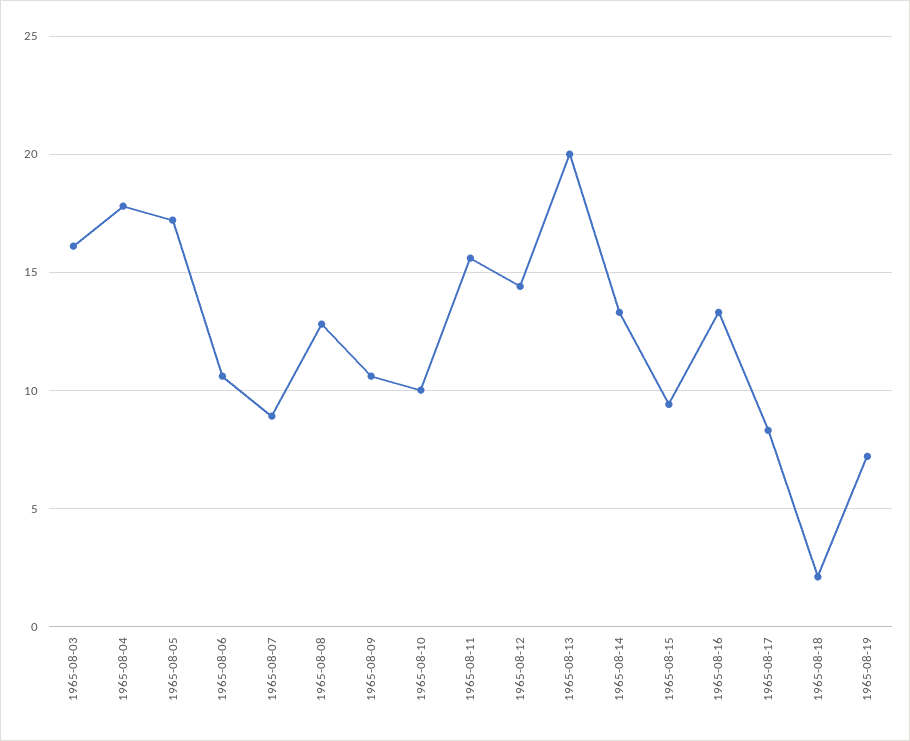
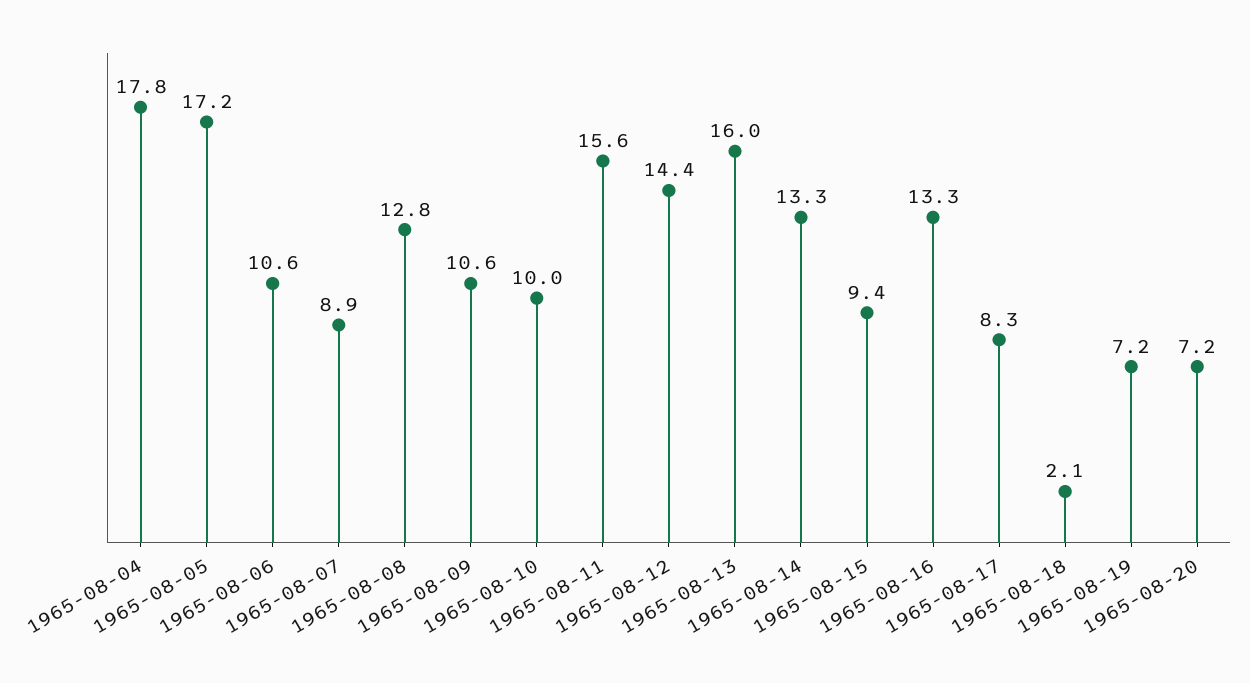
1965-08-03: 16 -> none
1965-08-13: 20 -> 16
1965-08-20: none -> 7.2

